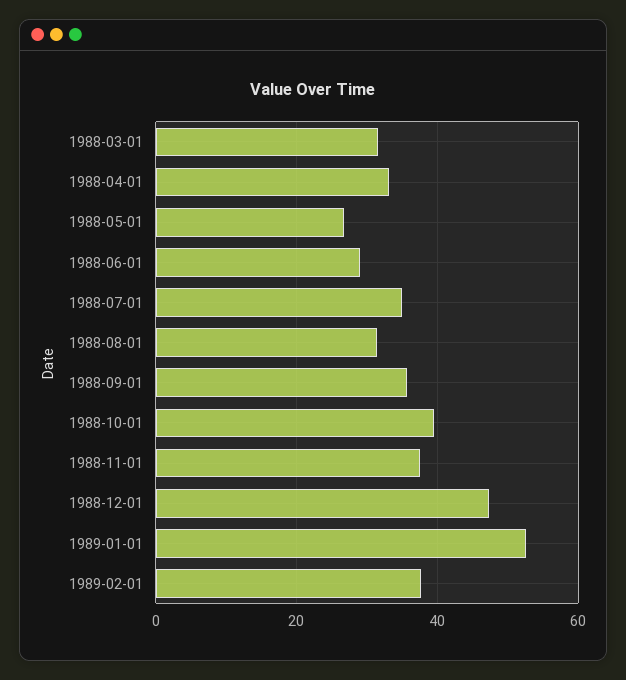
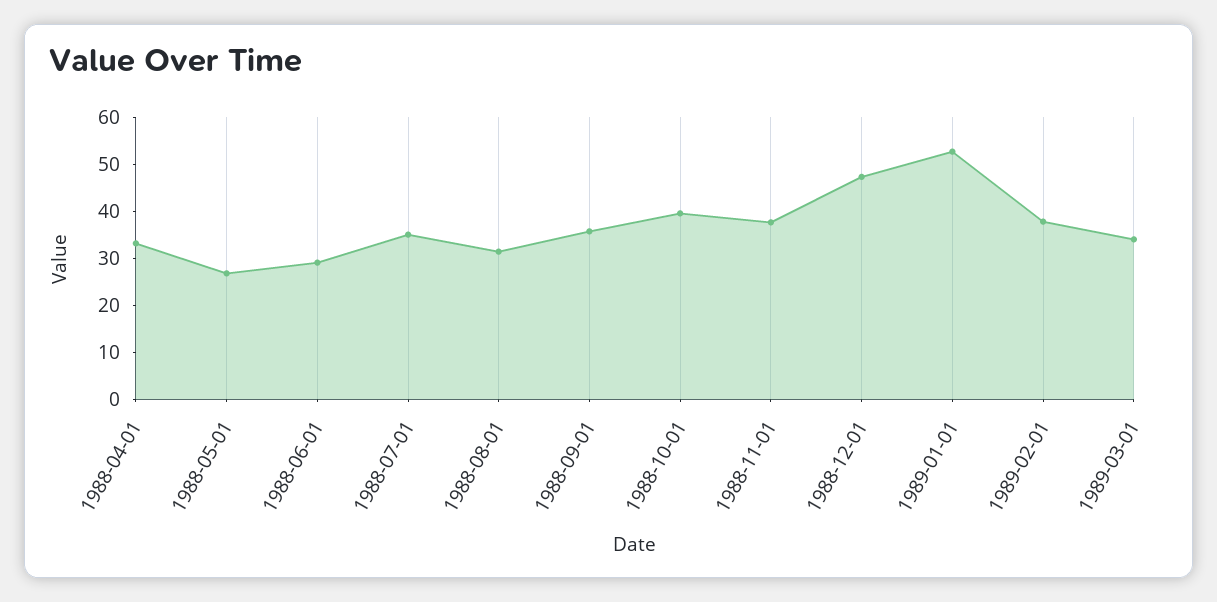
1988-03-01: 32 -> none
1989-03-01: none -> 34

